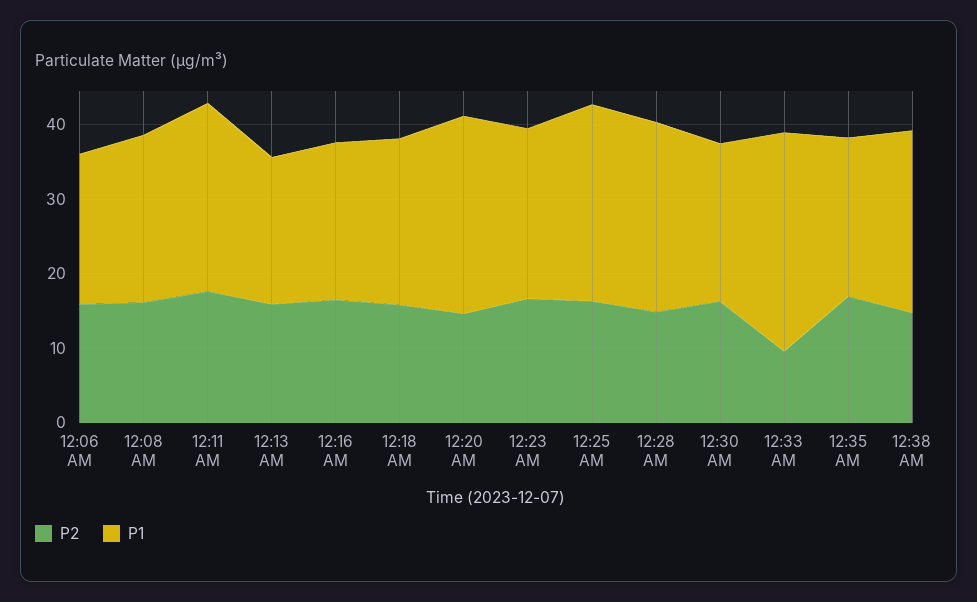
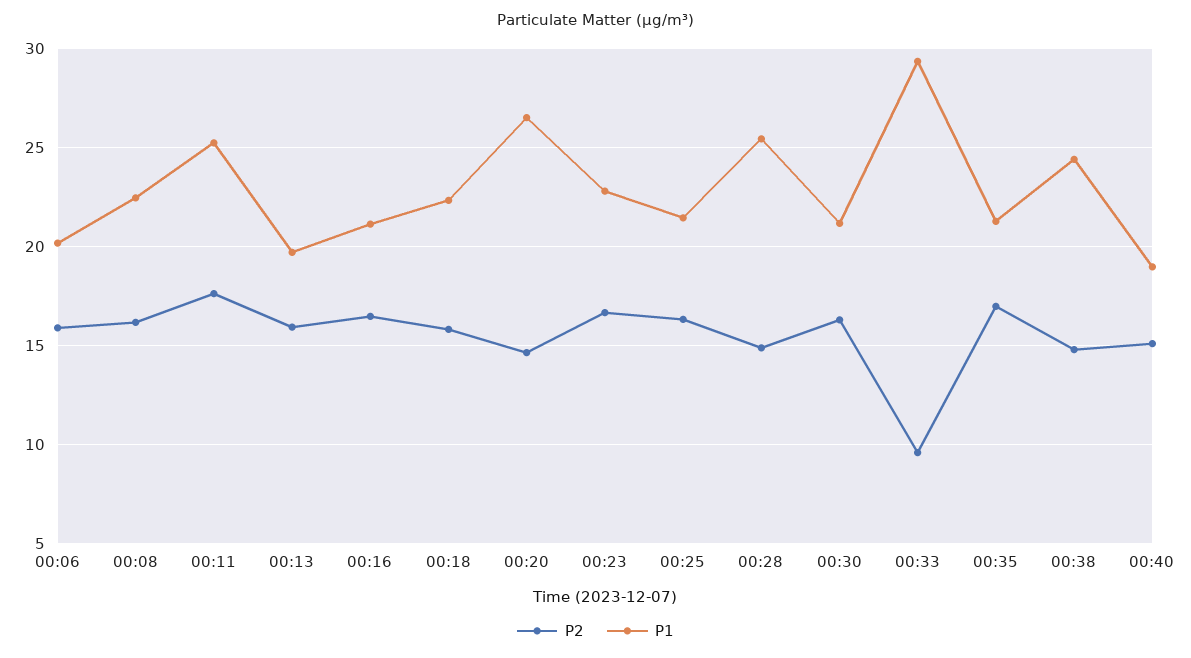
P1, 12:25 AM: 26 -> 21.5
P2, 00:40: none -> 15
P1, 00:40: none -> 19

